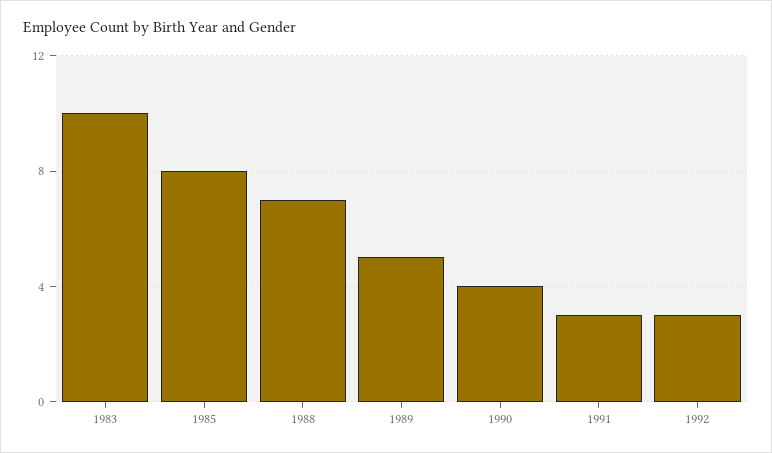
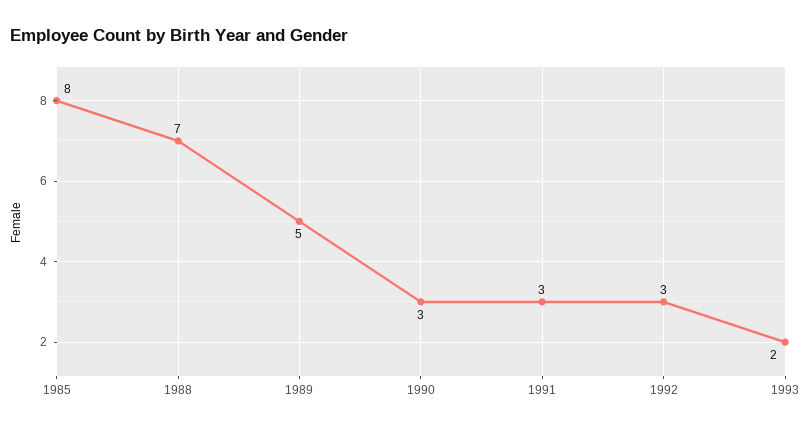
1983: 10 -> none
1990: 4 -> 3
1993: none -> 2

